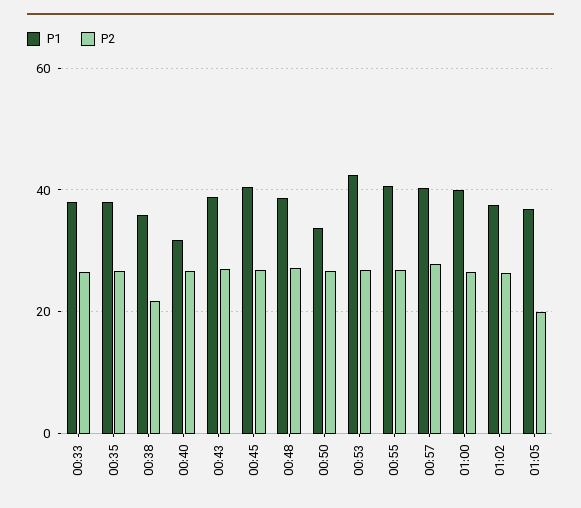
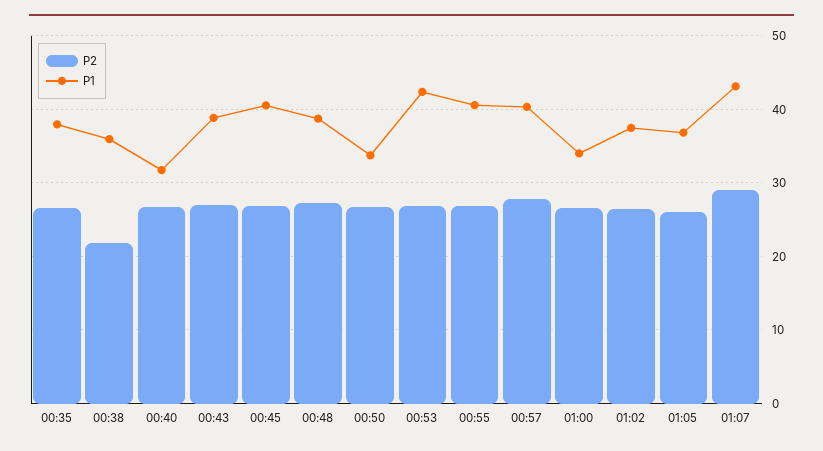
P1, 00:33: 38 -> none
P2, 00:33: 26 -> none
P1, 01:00: 40 -> 34
P2, 01:05: 20 -> 26
P2, 01:07: none -> 29
P1, 01:07: none -> 43

